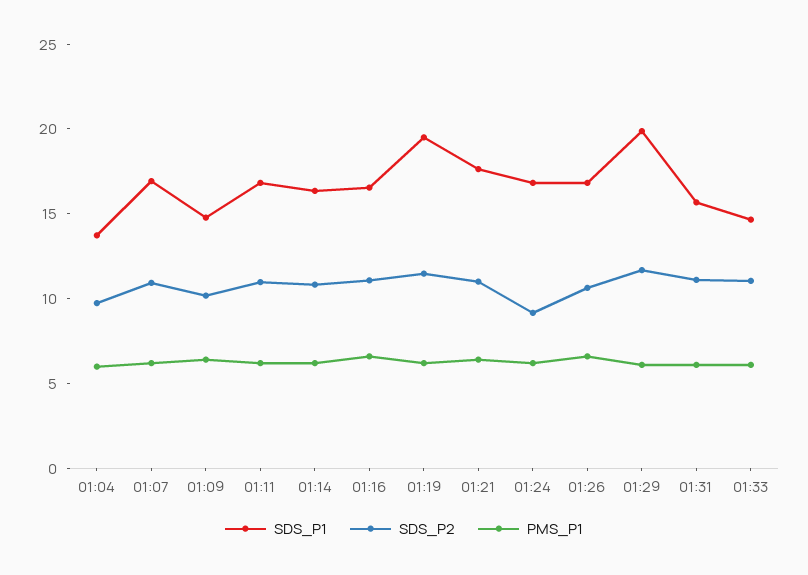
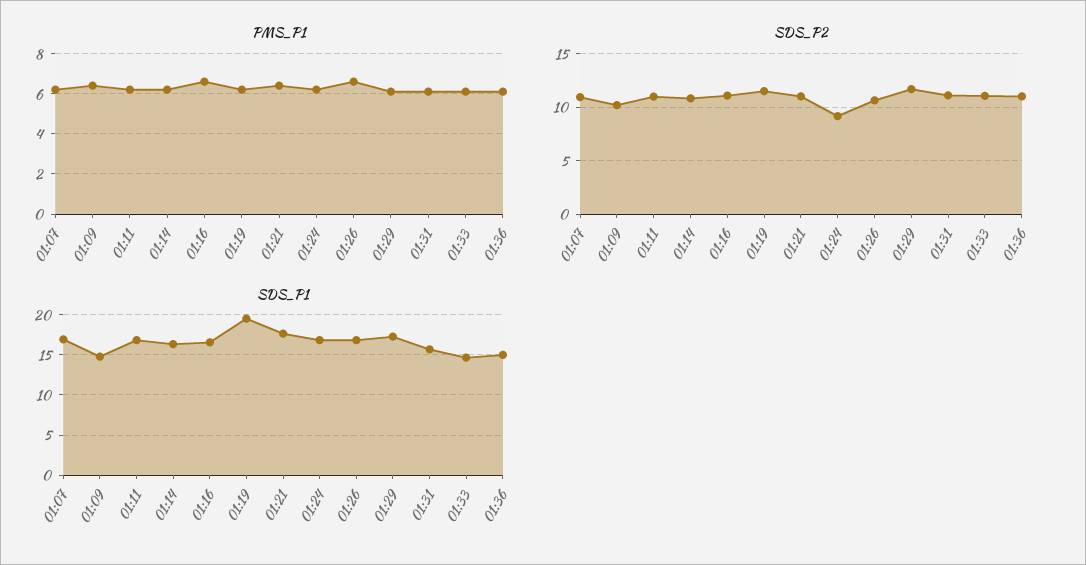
SDS_P1, 01:04: 14 -> none
SDS_P2, 01:04: 10 -> none
PMS_P1, 01:04: 6 -> none
SDS_P1, 01:29: 20 -> 17
PMS_P1, 01:36: none -> 6
SDS_P2, 01:36: none -> 11
SDS_P1, 01:36: none -> 15

